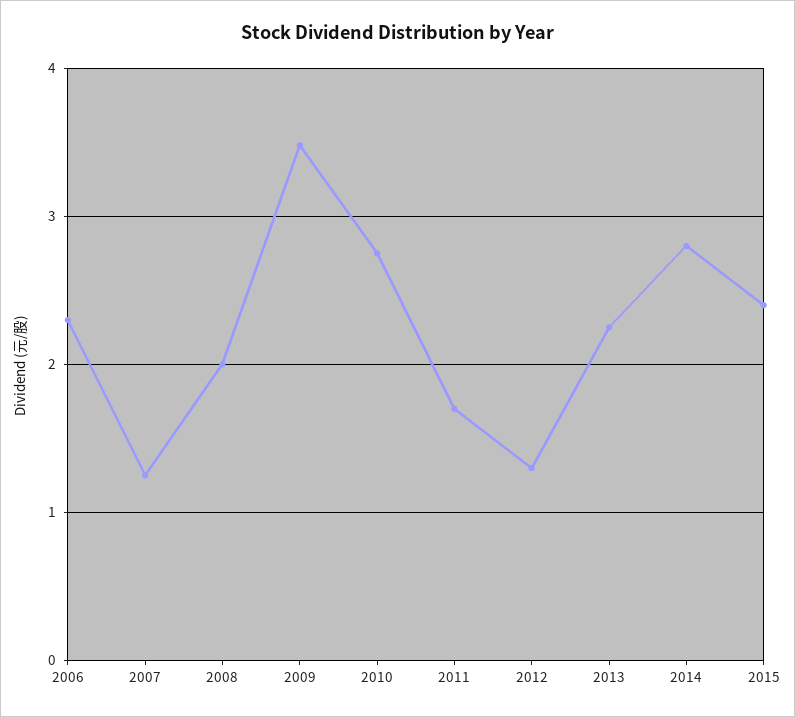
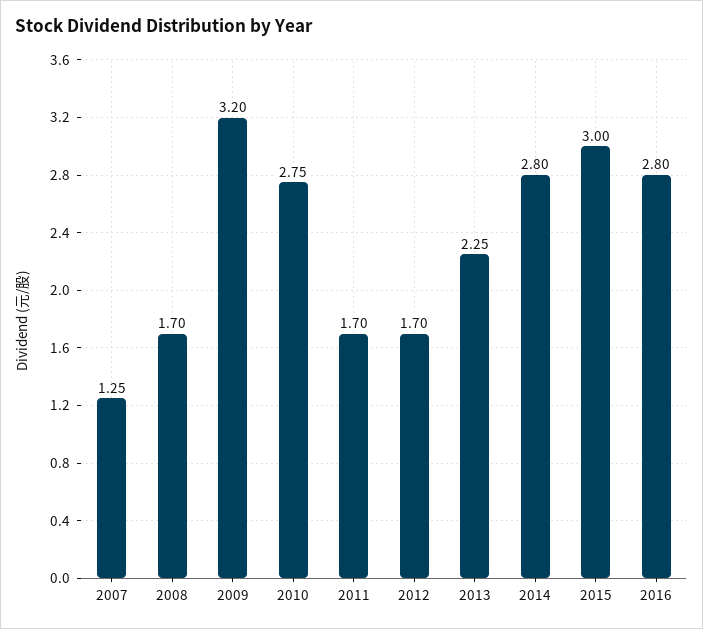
2006: 2.3 -> none
2008: 2 -> 1.7
2009: 3.5 -> 3.2
2012: 1.3 -> 1.7
2015: 2.4 -> 3
2016: none -> 2.8

